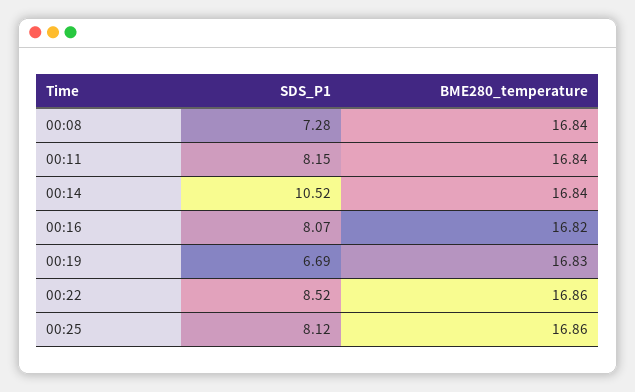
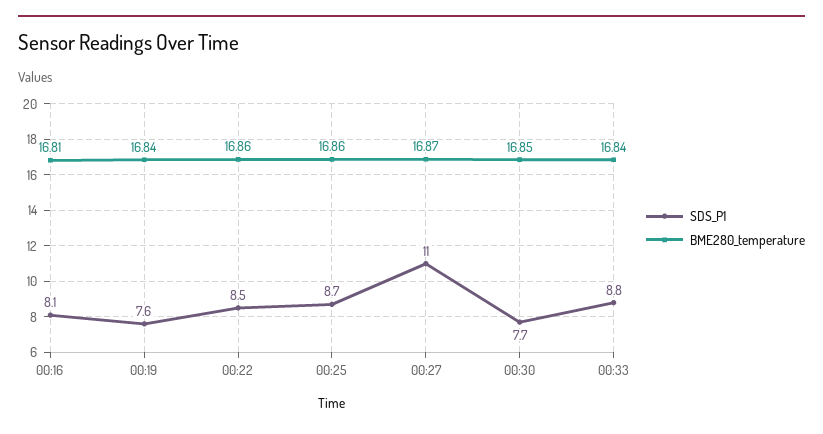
SDS_P1, 00:08: 7.28 -> none
BME280_temperature, 00:08: 16.84 -> none
SDS_P1, 00:11: 8.15 -> none
BME280_temperature, 00:11: 16.84 -> none
SDS_P1, 00:14: 10.52 -> none
BME280_temperature, 00:14: 16.84 -> none
BME280_temperature, 00:16: 16.82 -> 16.81
SDS_P1, 00:19: 6.69 -> 7.6
BME280_temperature, 00:19: 16.83 -> 16.84
SDS_P1, 00:25: 8.12 -> 8.7
SDS_P1, 00:27: none -> 11
BME280_temperature, 00:27: none -> 16.87
SDS_P1, 00:30: none -> 7.7
BME280_temperature, 00:30: none -> 16.85
SDS_P1, 00:33: none -> 8.8
BME280_temperature, 00:33: none -> 16.84

